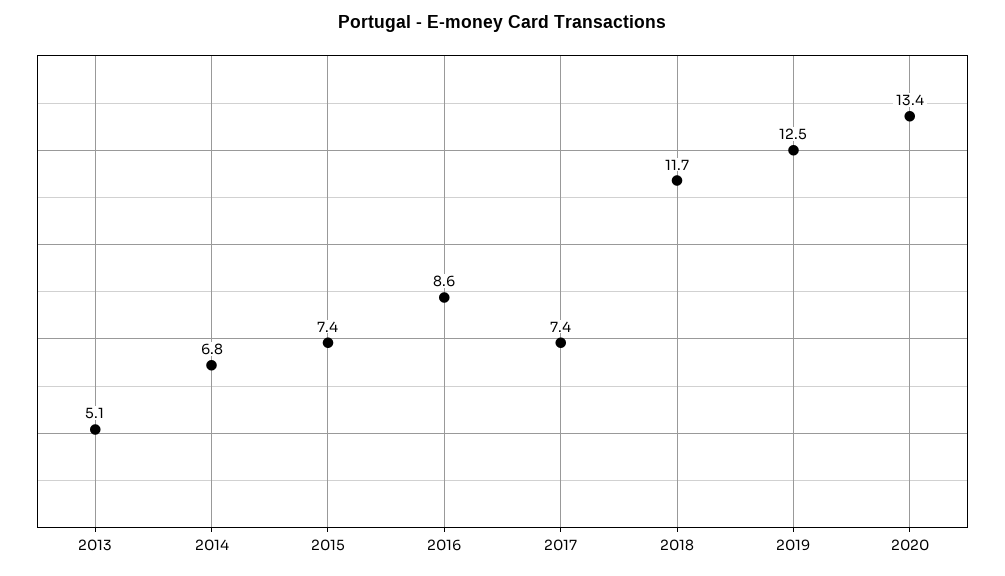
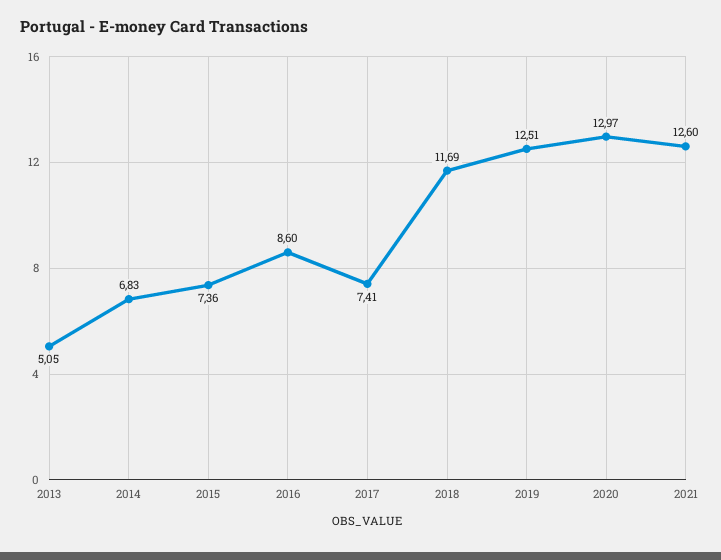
2020: 13.4 -> 12.97
2021: none -> 12.6

